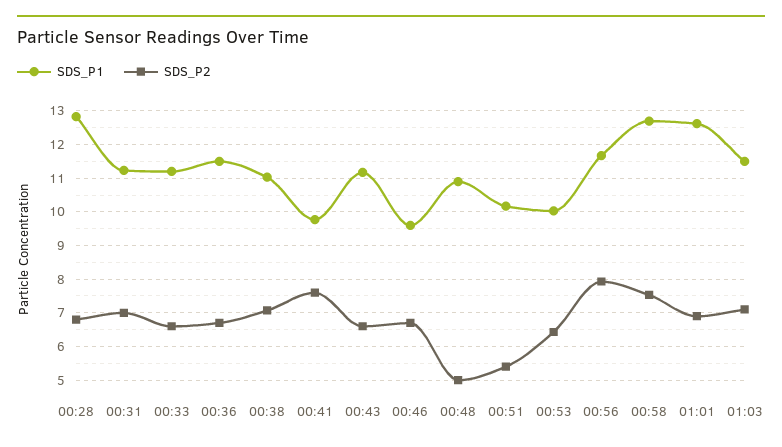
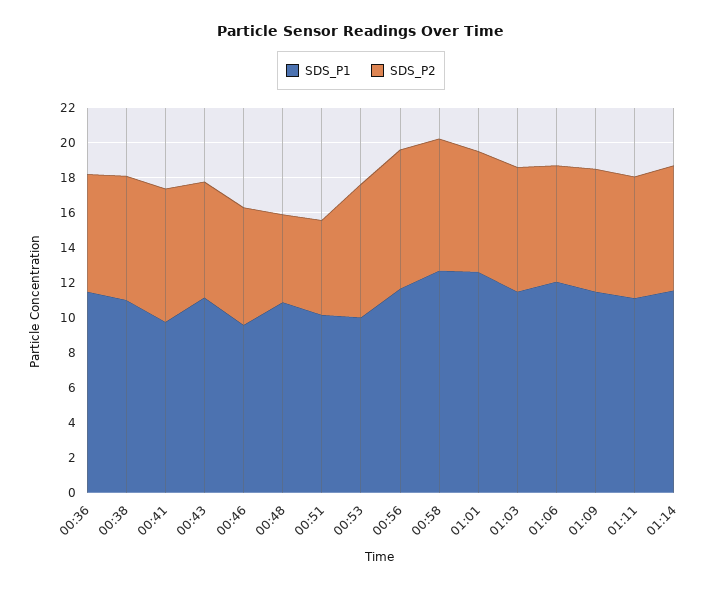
SDS_P1, 00:28: 12.8 -> none
SDS_P2, 00:28: 6.8 -> none
SDS_P1, 00:31: 11.2 -> none
SDS_P2, 00:31: 7 -> none
SDS_P1, 00:33: 11.2 -> none
SDS_P2, 00:33: 6.6 -> none
SDS_P2, 00:53: 6.4 -> 7.5
SDS_P1, 01:06: none -> 12
SDS_P2, 01:06: none -> 6.5
SDS_P1, 01:09: none -> 11.5
SDS_P2, 01:09: none -> 7
SDS_P1, 01:11: none -> 11
SDS_P2, 01:11: none -> 7
SDS_P1, 01:14: none -> 11.5
SDS_P2, 01:14: none -> 7

